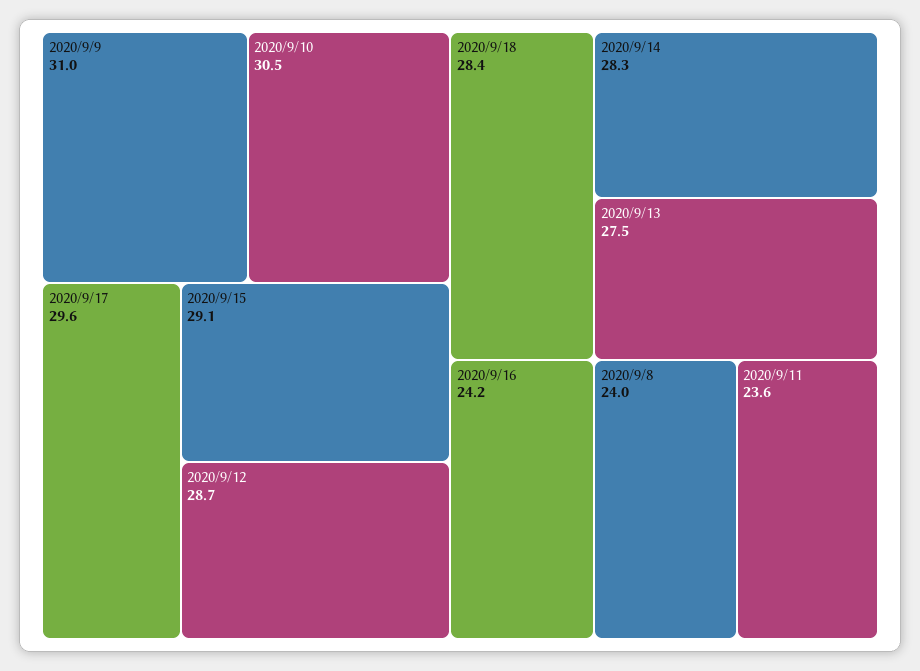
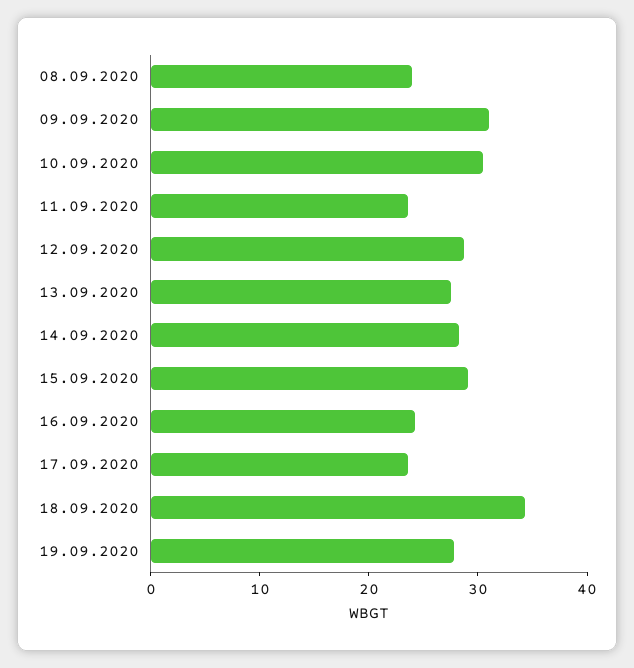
2020/9/17: 29.6 -> 24
2020/9/18: 28.4 -> 34
19.09.2020: none -> 28

